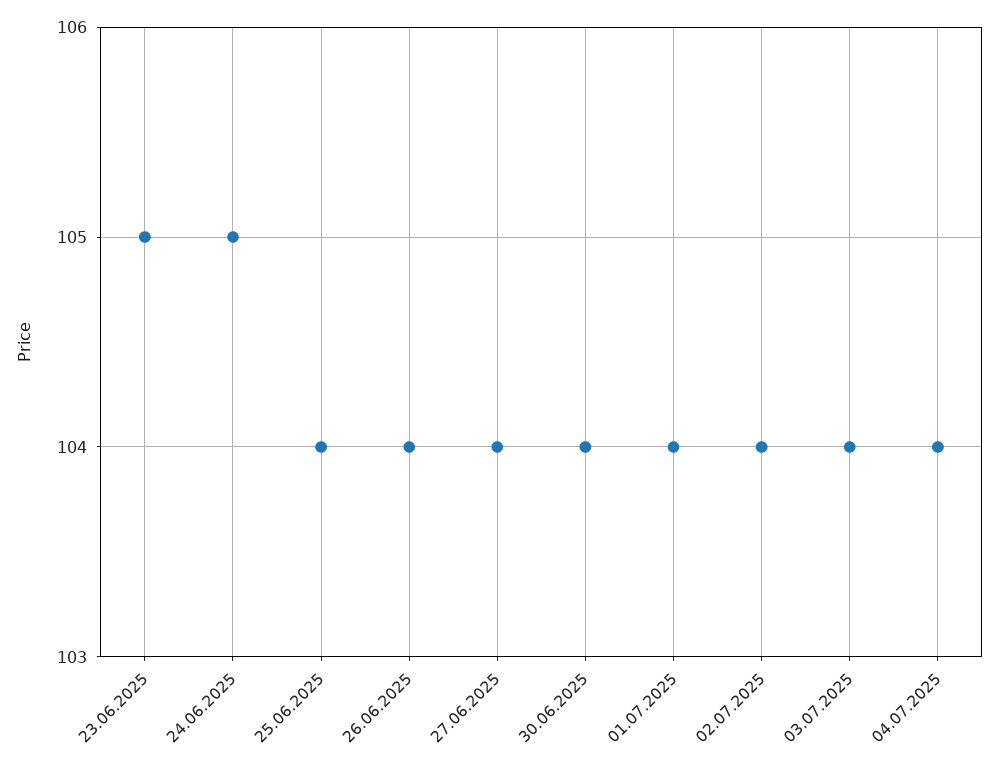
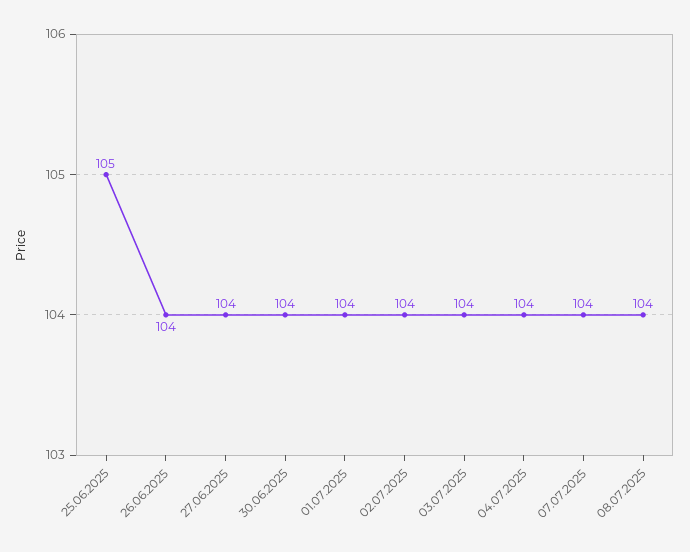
23.06.2025: 105 -> none
24.06.2025: 105 -> none
25.06.2025: 104 -> 105
07.07.2025: none -> 104
08.07.2025: none -> 104

